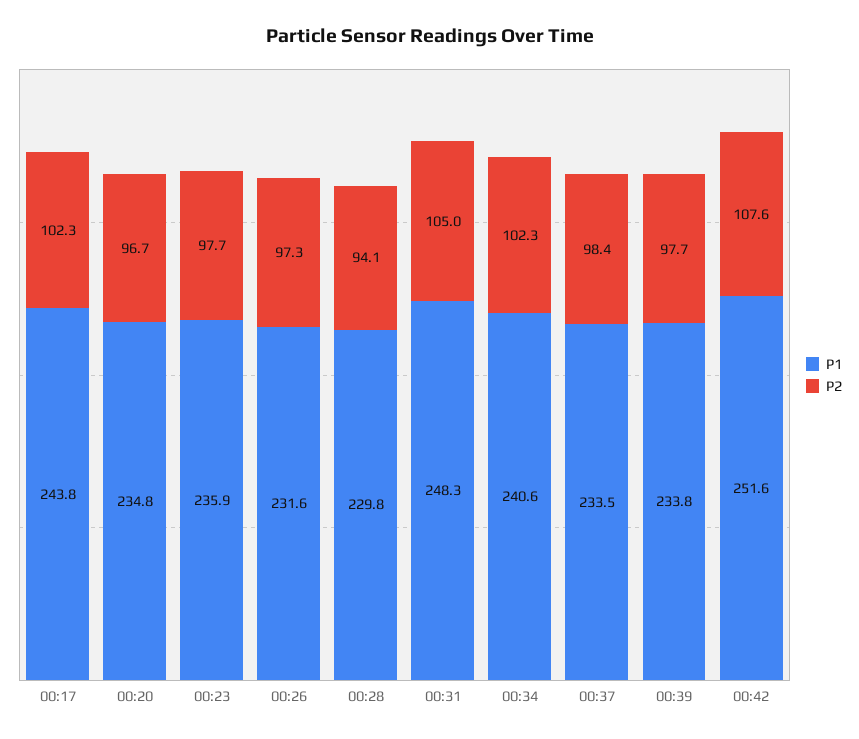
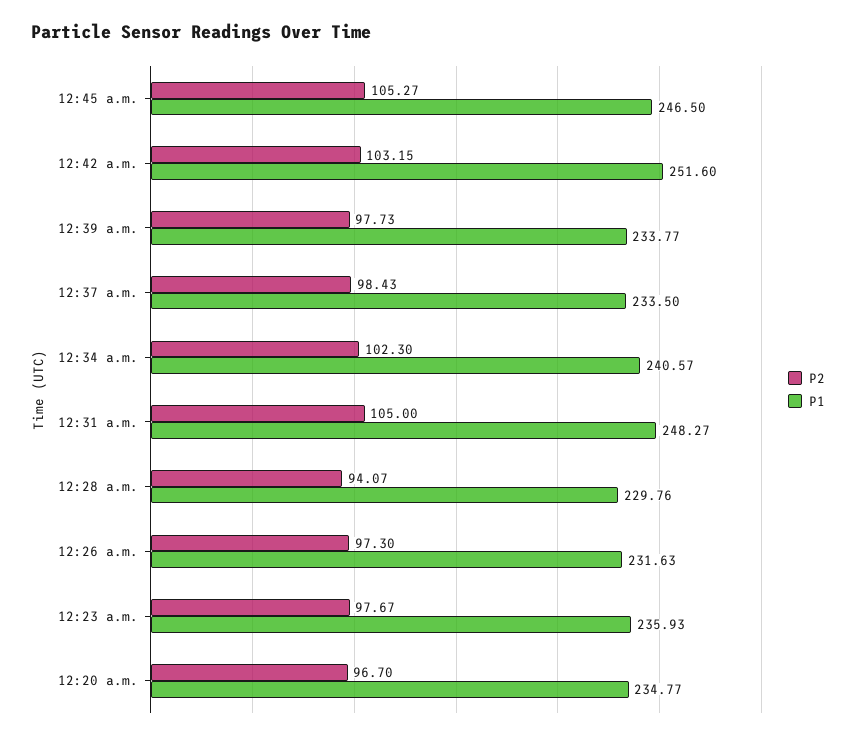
P1, 00:17: 243.8 -> none
P2, 00:17: 102.3 -> none
P2, 00:42: 107.6 -> 103.15
P2, 12:45 a.m.: none -> 105.27
P1, 12:45 a.m.: none -> 246.5

